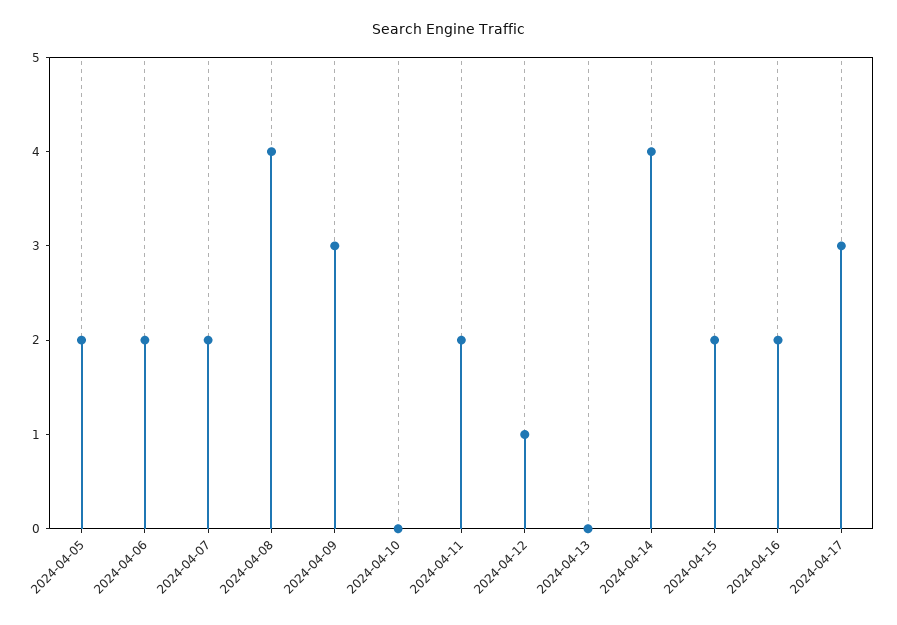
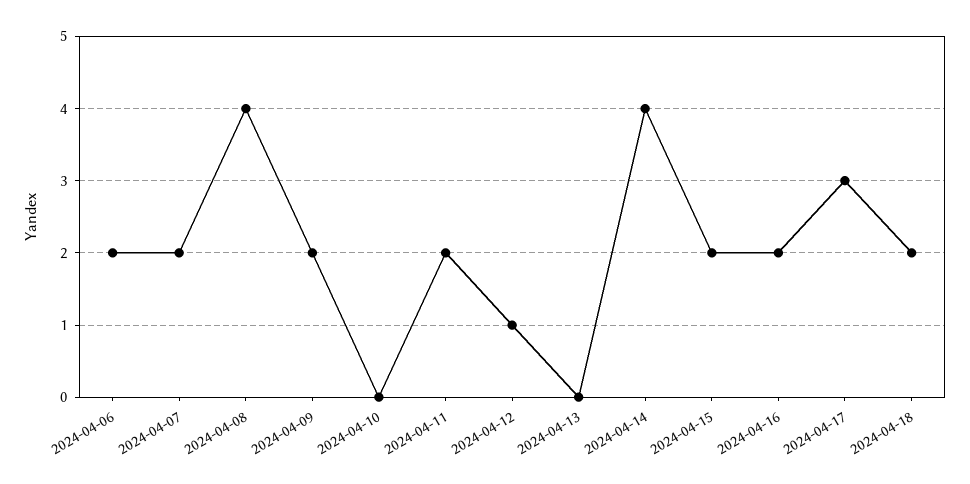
2024-04-05: 2 -> none
2024-04-09: 3 -> 2
2024-04-18: none -> 2

